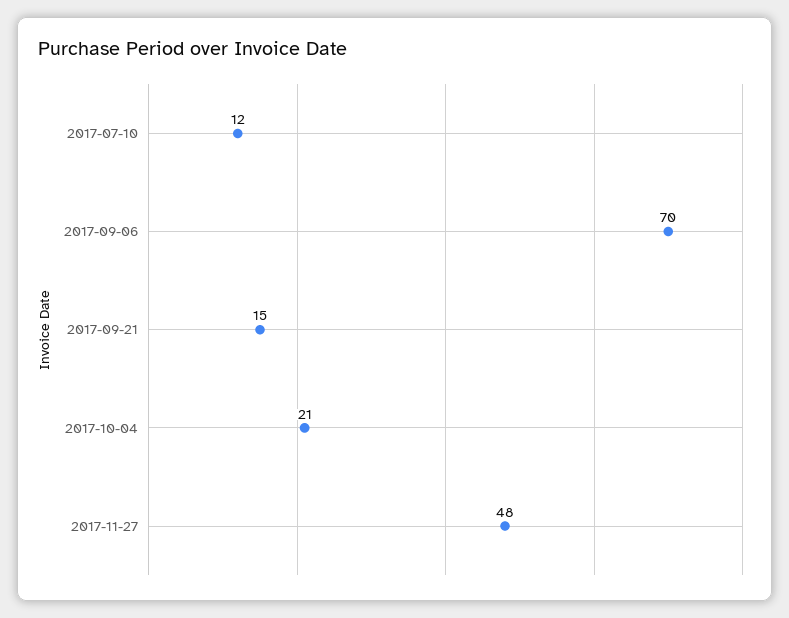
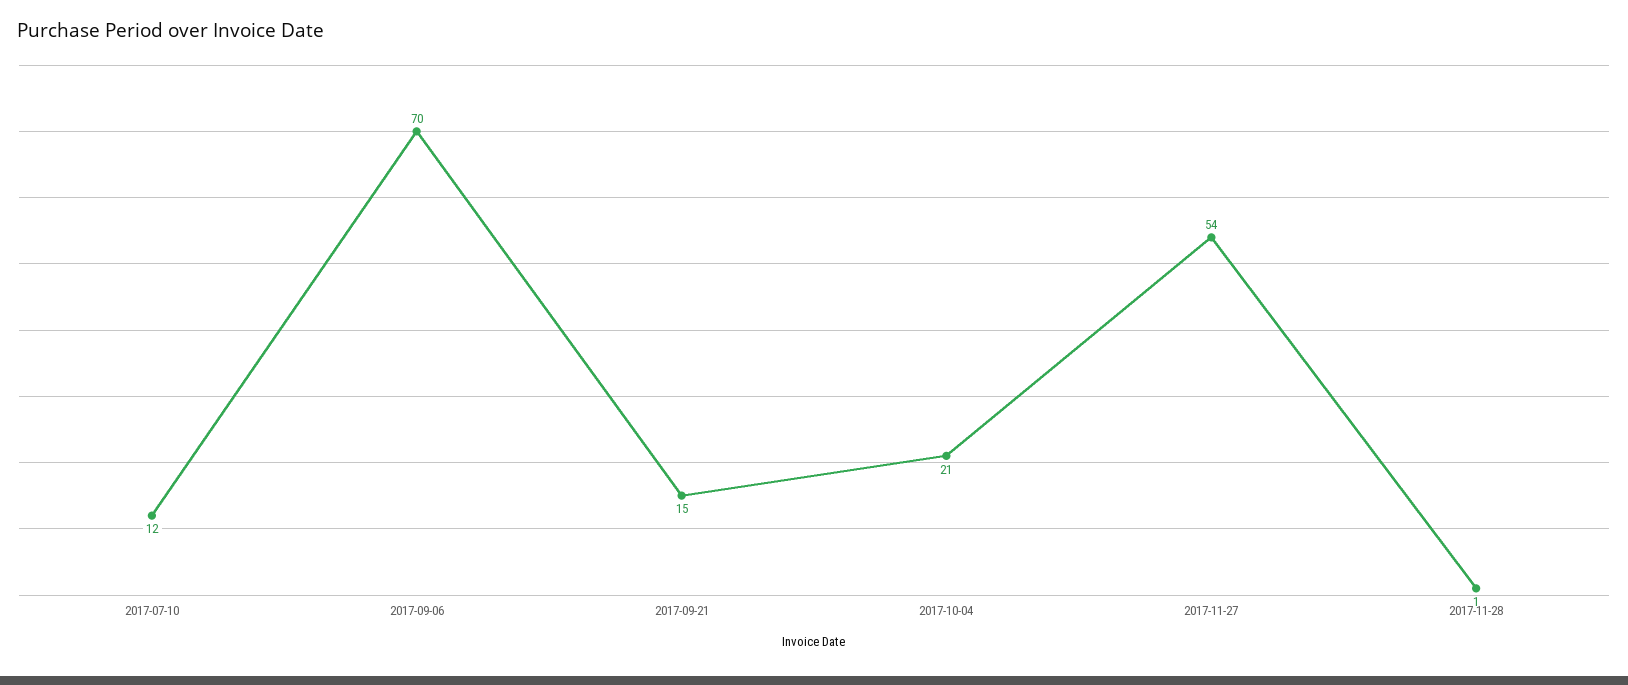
2017-11-27: 48 -> 54
2017-11-28: none -> 1

